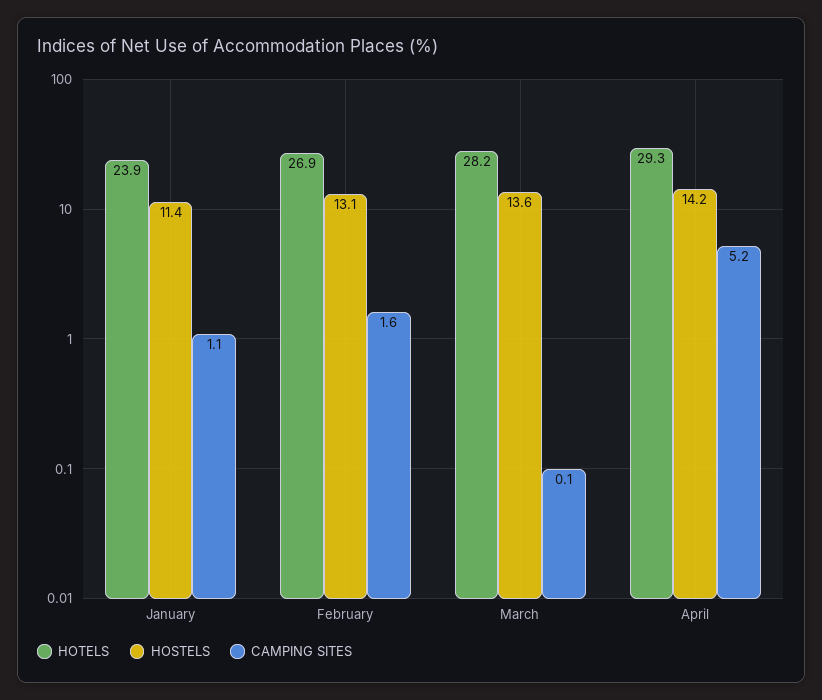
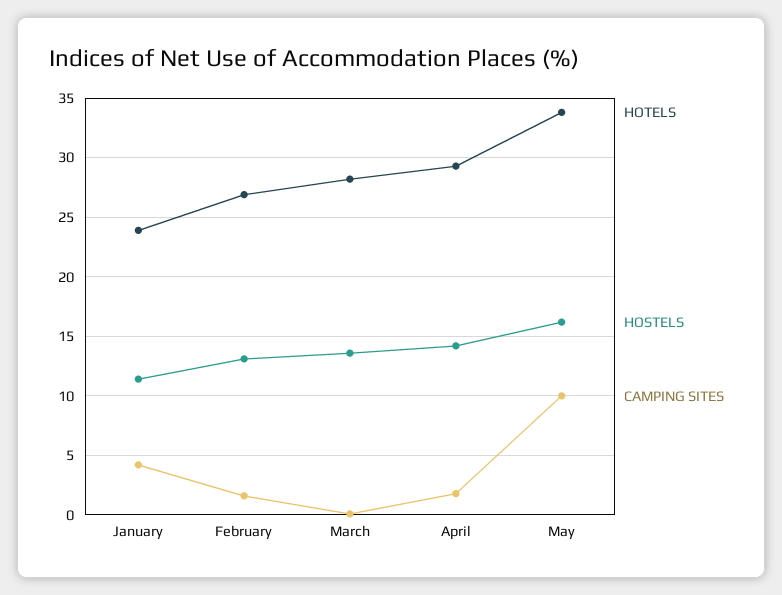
CAMPING SITES, January: 1.1 -> 4
CAMPING SITES, April: 5.2 -> 2
HOTELS, May: none -> 34
HOSTELS, May: none -> 16
CAMPING SITES, May: none -> 10

